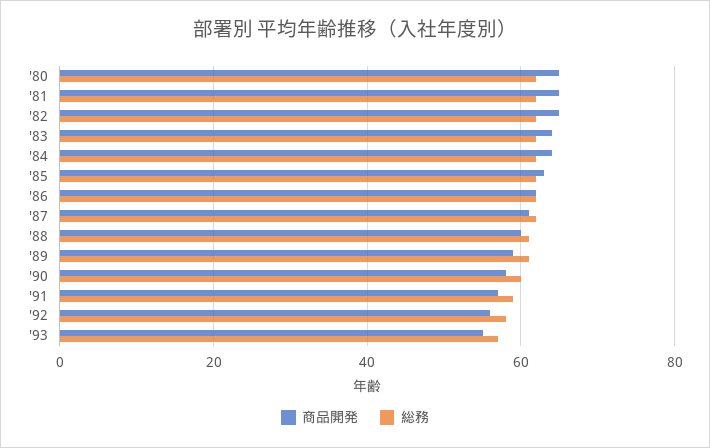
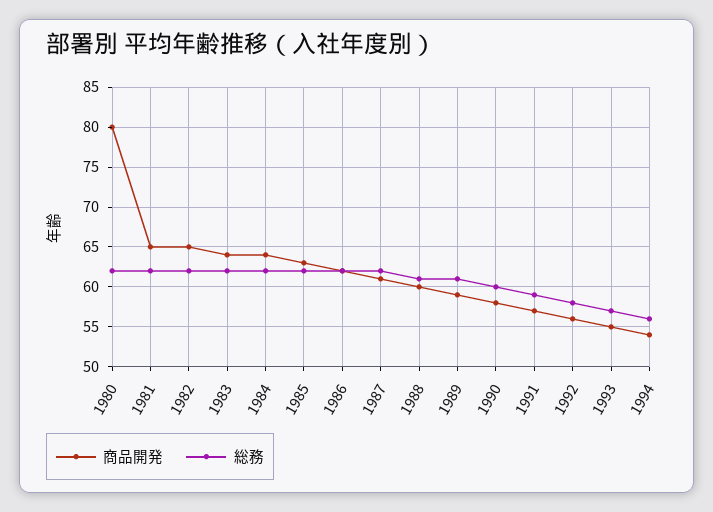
商品開発, '80: 65 -> 80
商品開発, 1994: none -> 54
総務, 1994: none -> 56

